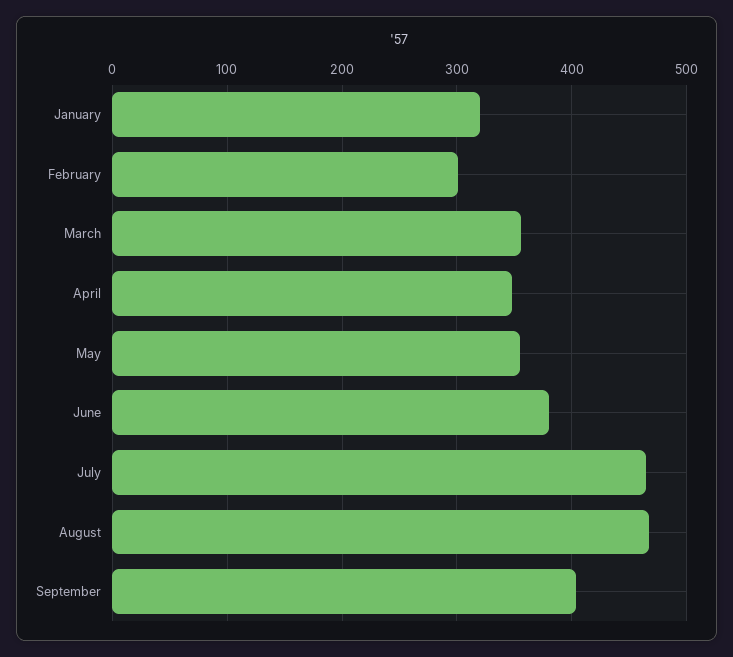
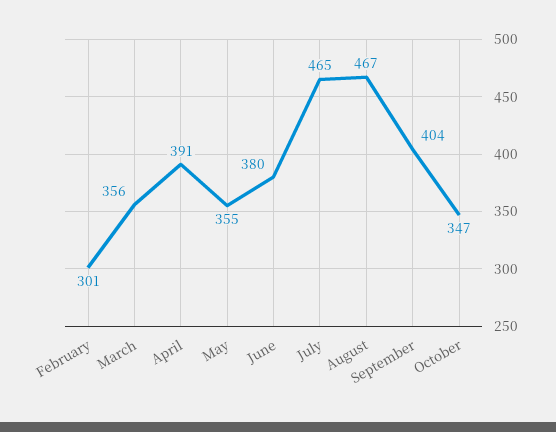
January: 320 -> none
April: 350 -> 391
October: none -> 347

